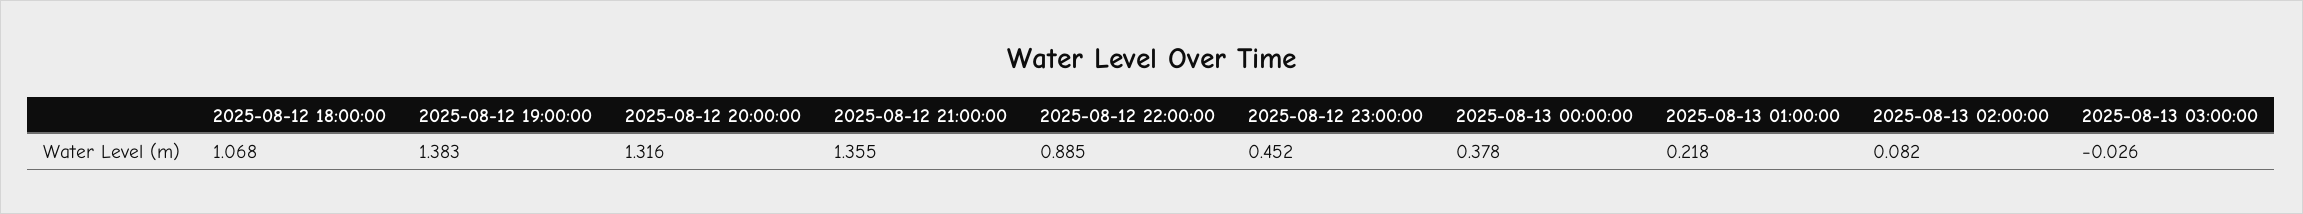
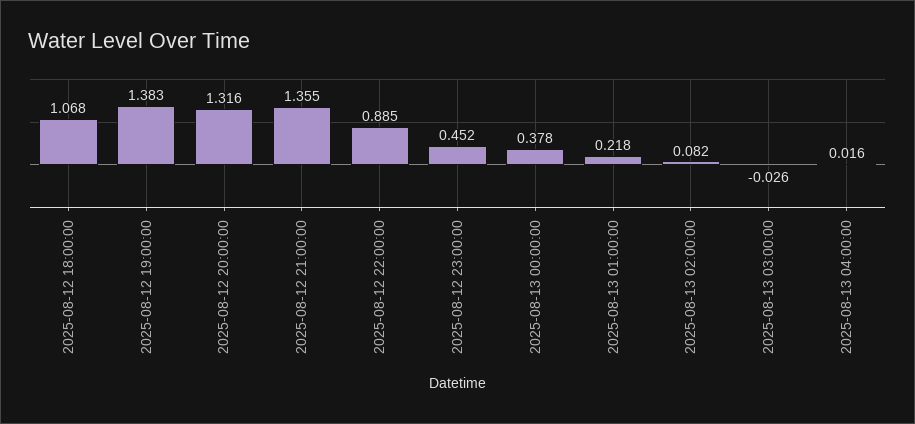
2025-08-13 04:00:00: none -> 0.016

